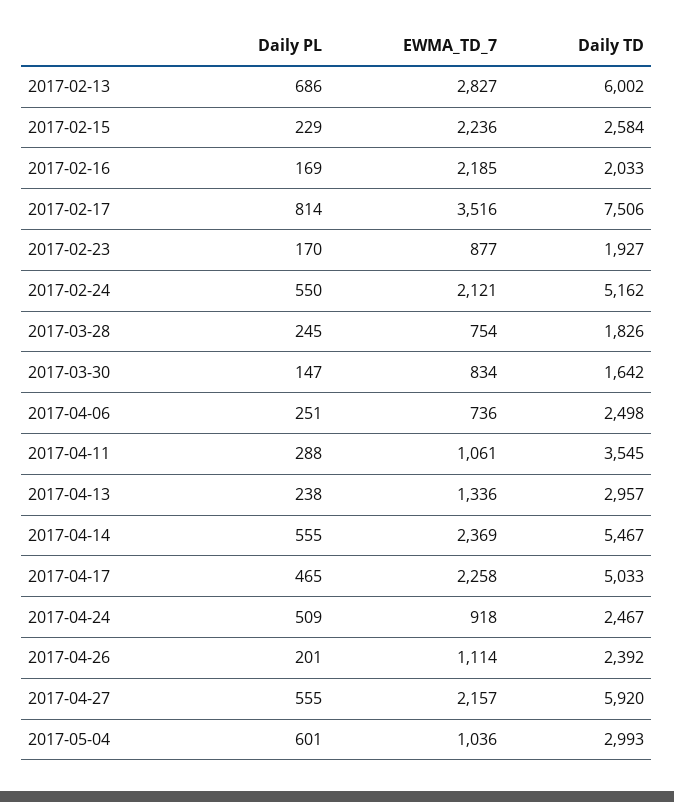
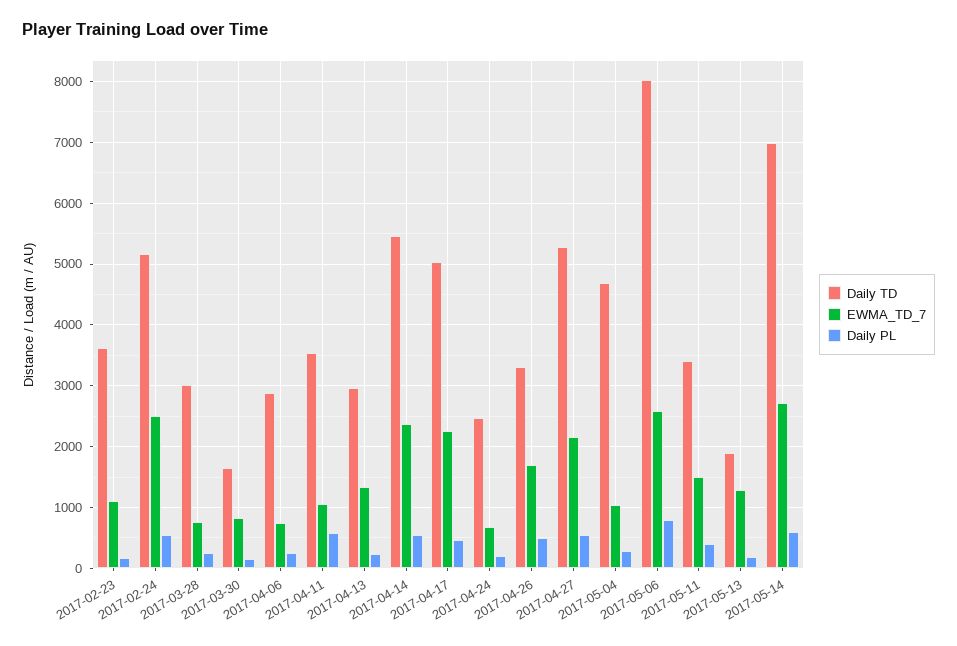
Daily PL, 2017-02-13: 686 -> none
EWMA_TD_7, 2017-02-13: 2827 -> none
Daily TD, 2017-02-13: 6002 -> none
Daily PL, 2017-02-15: 229 -> none
EWMA_TD_7, 2017-02-15: 2236 -> none
Daily TD, 2017-02-15: 2584 -> none
Daily PL, 2017-02-16: 169 -> none
EWMA_TD_7, 2017-02-16: 2185 -> none
Daily TD, 2017-02-16: 2033 -> none
Daily PL, 2017-02-17: 814 -> none
EWMA_TD_7, 2017-02-17: 3516 -> none
Daily TD, 2017-02-17: 7506 -> none
EWMA_TD_7, 2017-02-23: 877 -> 1100
Daily TD, 2017-02-23: 1927 -> 3600
EWMA_TD_7, 2017-02-24: 2121 -> 2500
Daily TD, 2017-03-28: 1826 -> 3000
Daily TD, 2017-04-06: 2498 -> 2900
Daily PL, 2017-04-11: 288 -> 600
Daily PL, 2017-04-24: 509 -> 200
EWMA_TD_7, 2017-04-24: 918 -> 700
Daily PL, 2017-04-26: 201 -> 500
EWMA_TD_7, 2017-04-26: 1114 -> 1700
Daily TD, 2017-04-26: 2392 -> 3300
Daily TD, 2017-04-27: 5920 -> 5300
Daily PL, 2017-05-04: 601 -> 300
Daily TD, 2017-05-04: 2993 -> 4700
Daily TD, 2017-05-06: none -> 8000
EWMA_TD_7, 2017-05-06: none -> 2600
Daily PL, 2017-05-06: none -> 800
Daily TD, 2017-05-11: none -> 3400
EWMA_TD_7, 2017-05-11: none -> 1500
Daily PL, 2017-05-11: none -> 400
Daily TD, 2017-05-13: none -> 1900
EWMA_TD_7, 2017-05-13: none -> 1300
Daily PL, 2017-05-13: none -> 200
Daily TD, 2017-05-14: none -> 7000
EWMA_TD_7, 2017-05-14: none -> 2700
Daily PL, 2017-05-14: none -> 600

